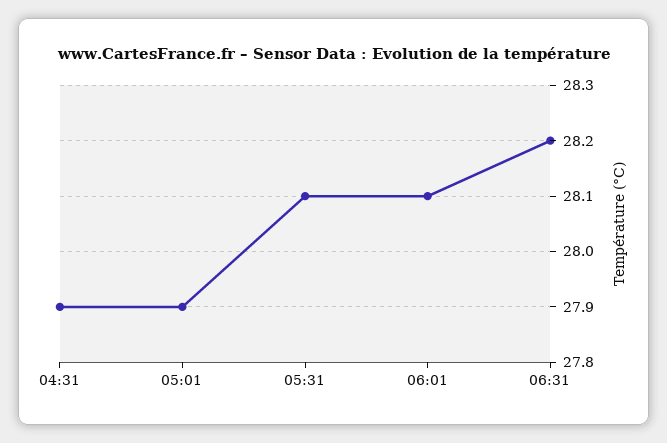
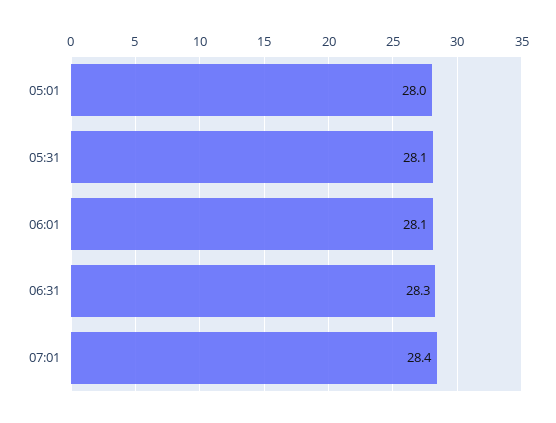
04:31: 27.9 -> none
05:01: 27.9 -> 28
06:31: 28.2 -> 28.3
07:01: none -> 28.4

